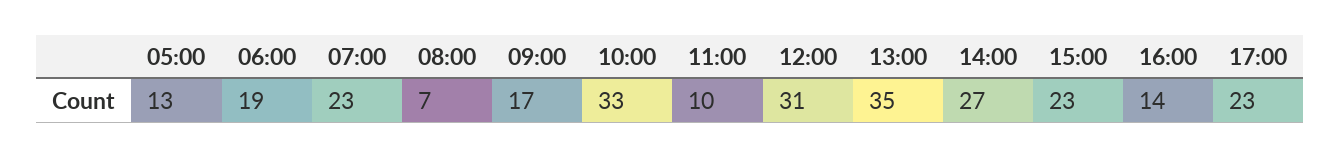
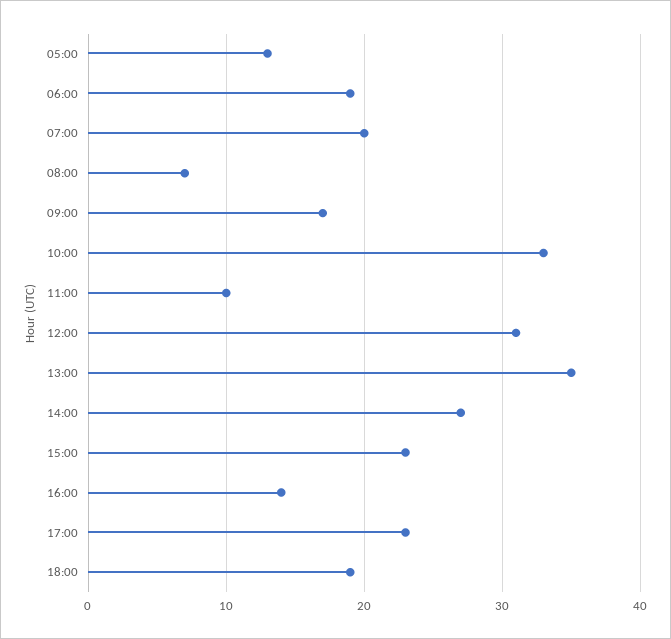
07:00: 23 -> 20
18:00: none -> 19

